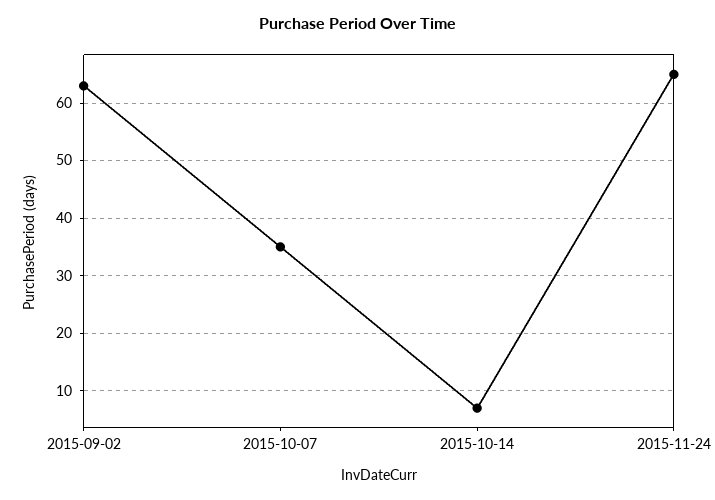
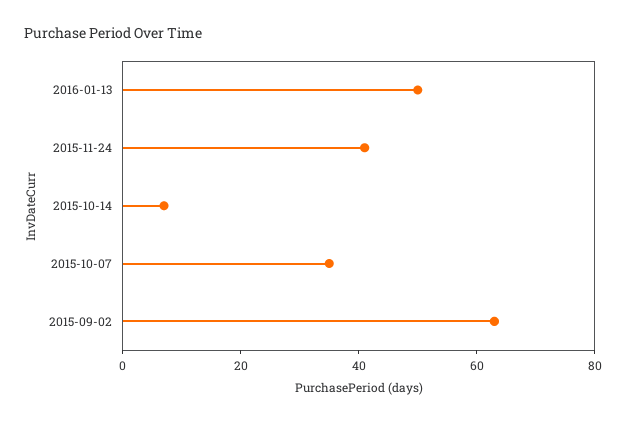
2015-11-24: 65 -> 40
2016-01-13: none -> 50

